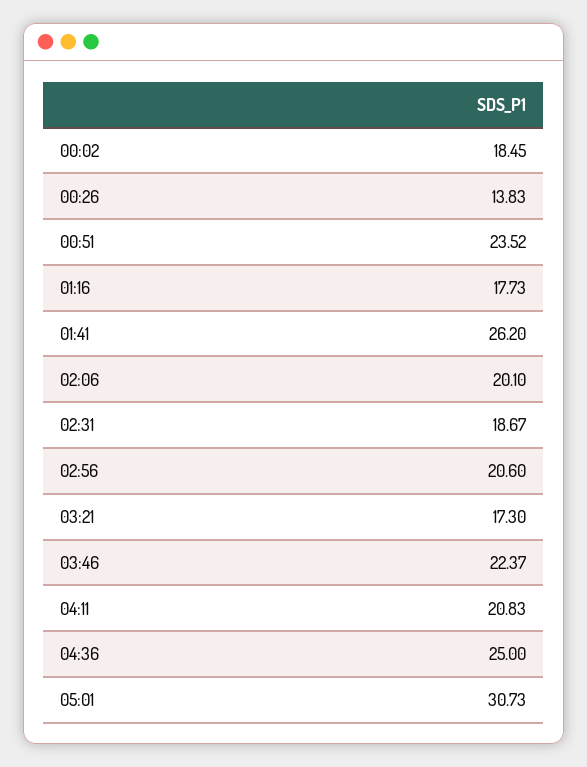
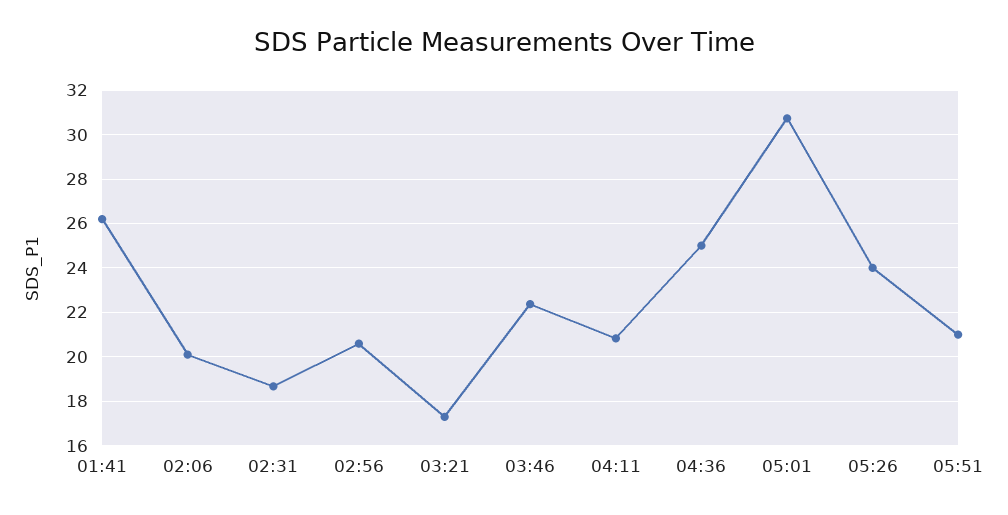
00:02: 18.45 -> none
00:26: 13.83 -> none
00:51: 23.52 -> none
01:16: 17.73 -> none
05:26: none -> 24
05:51: none -> 21

